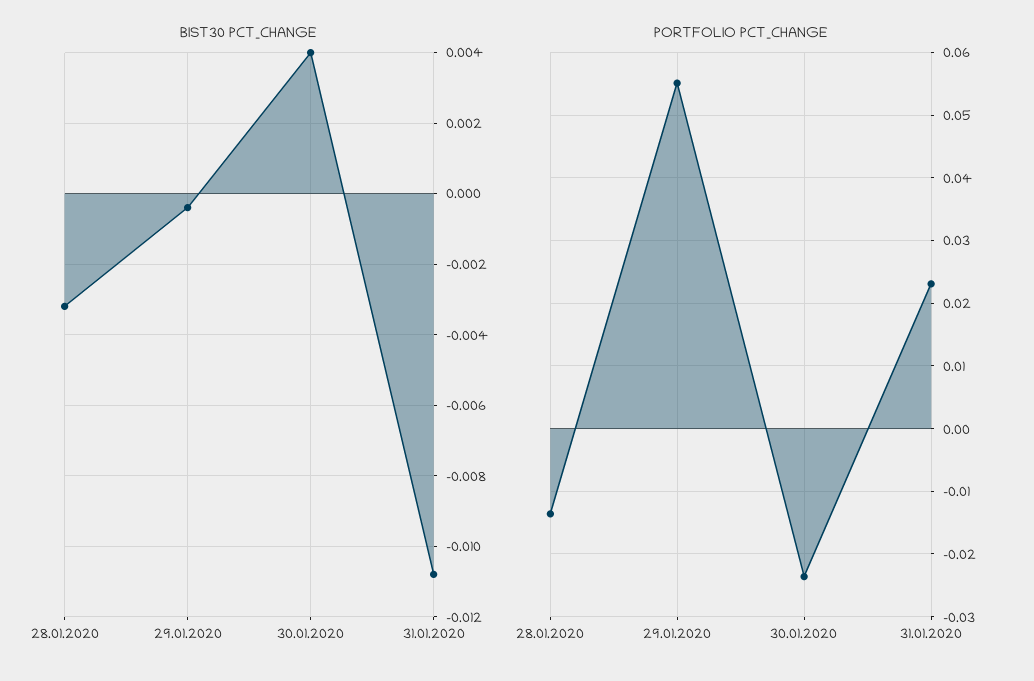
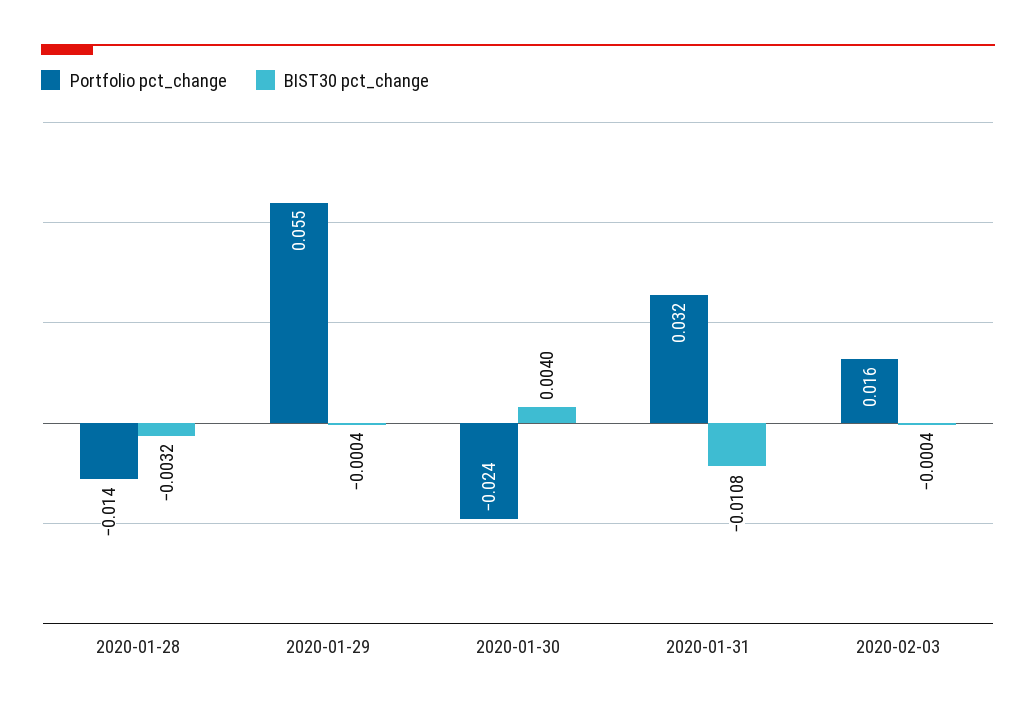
PORTFOLIO PCT_CHANGE, 31.01.2020: 0.023 -> 0.032
PORTFOLIO PCT_CHANGE, 2020-02-03: none -> 0.016
BIST30 PCT_CHANGE, 2020-02-03: none -> -0.0004

